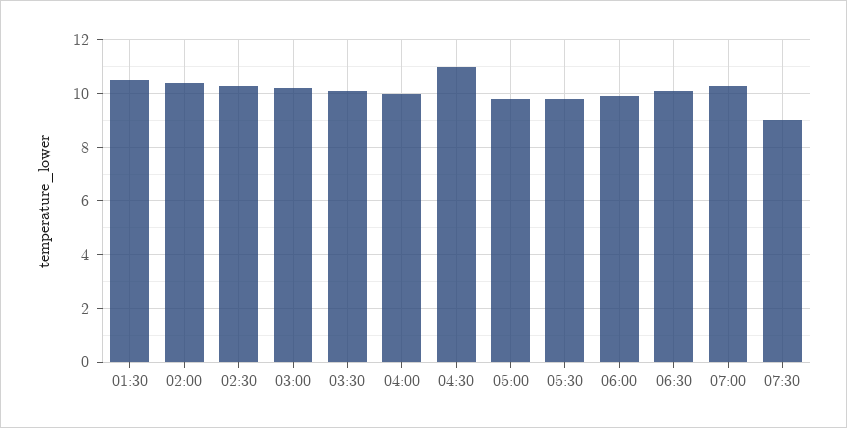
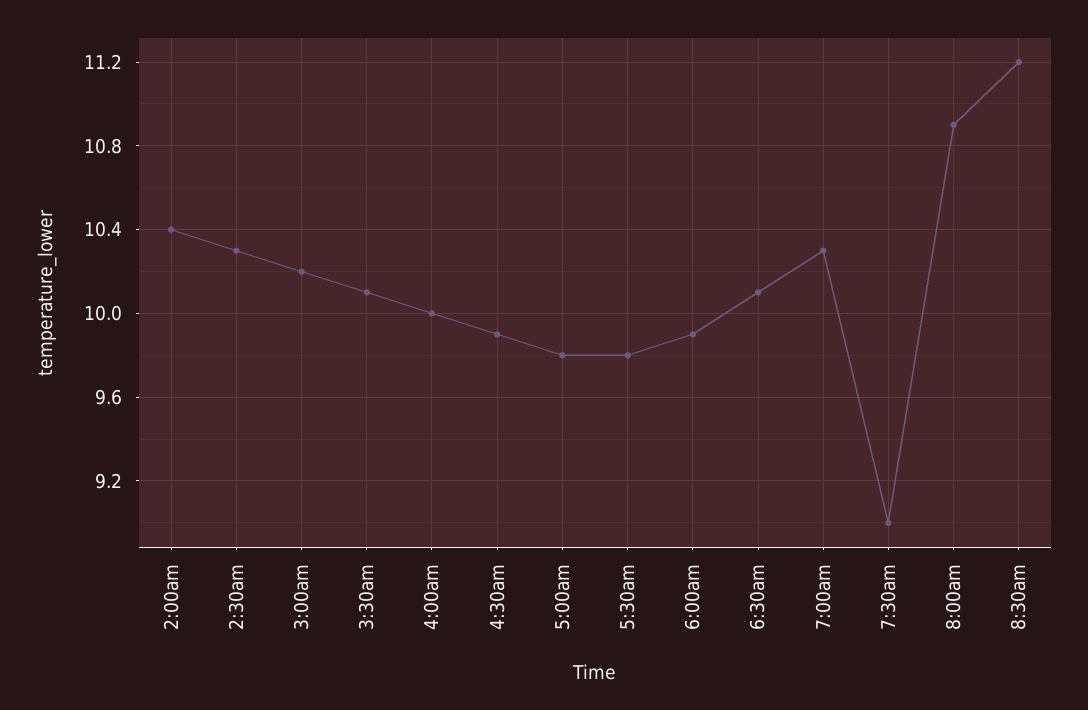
01:30: 10.5 -> none
04:30: 11 -> 9.9
8:00am: none -> 10.9
8:30am: none -> 11.2

